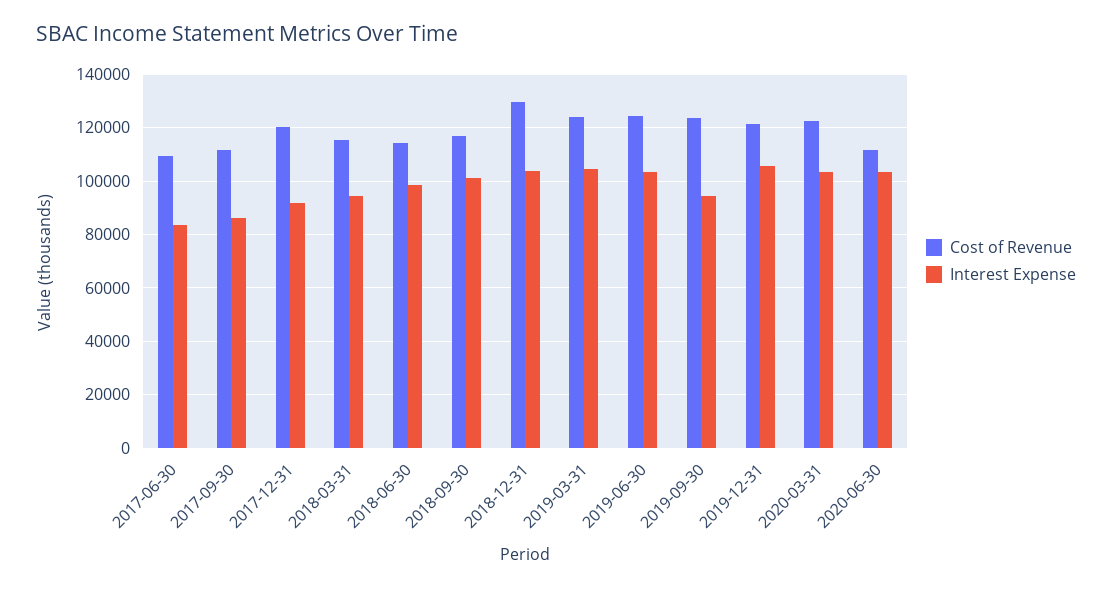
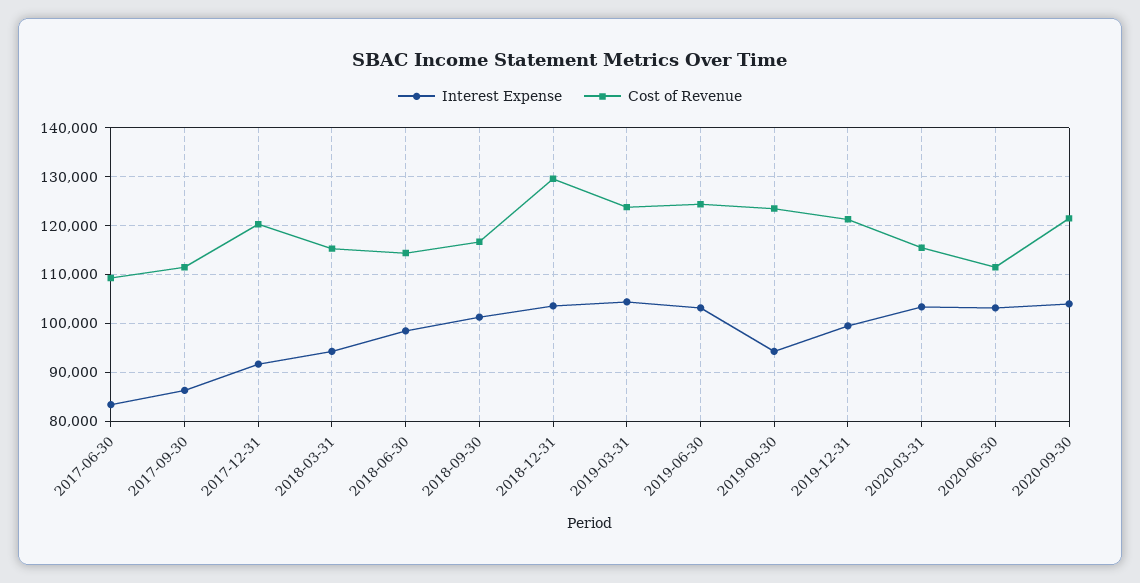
Interest Expense, 2019-12-31: 105000 -> 100000
Cost of Revenue, 2020-03-31: 122500 -> 116000
Interest Expense, 2020-09-30: none -> 104000
Cost of Revenue, 2020-09-30: none -> 122000

